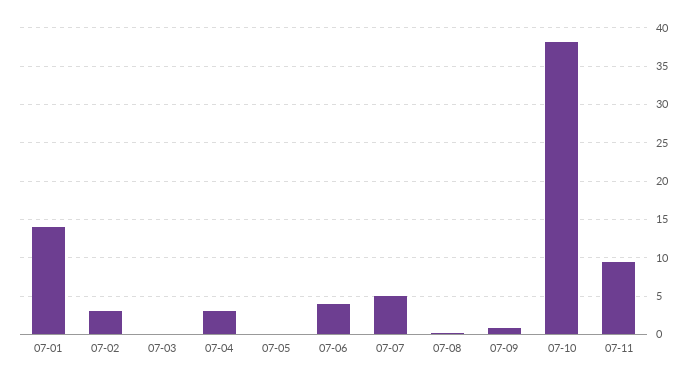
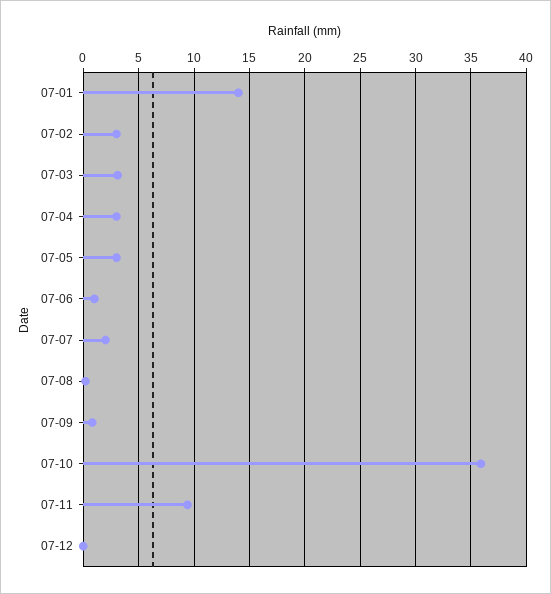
07-03: 0 -> 3
07-05: 0 -> 3
07-06: 4 -> 1
07-07: 5 -> 2
07-10: 38 -> 36
07-12: none -> 0

